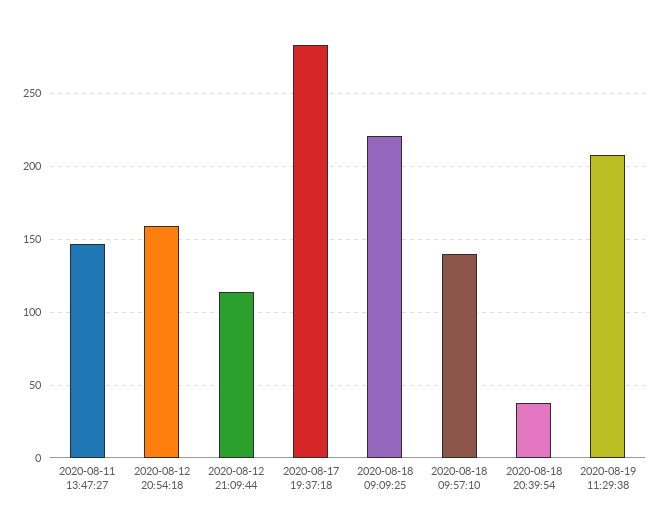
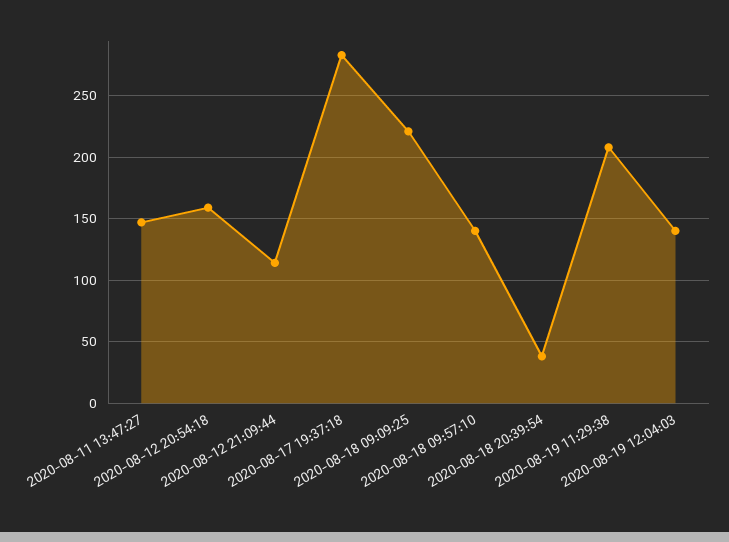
2020-08-19 12:04:03: none -> 140

